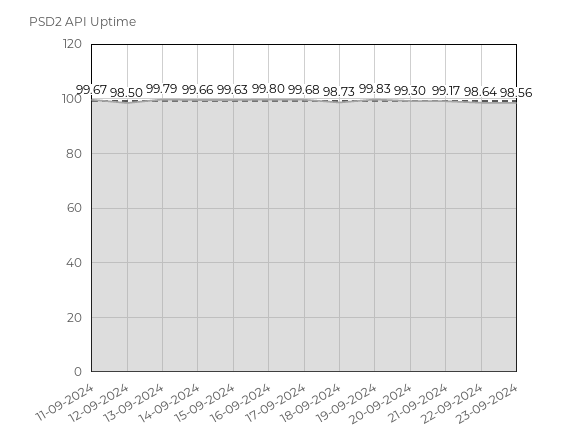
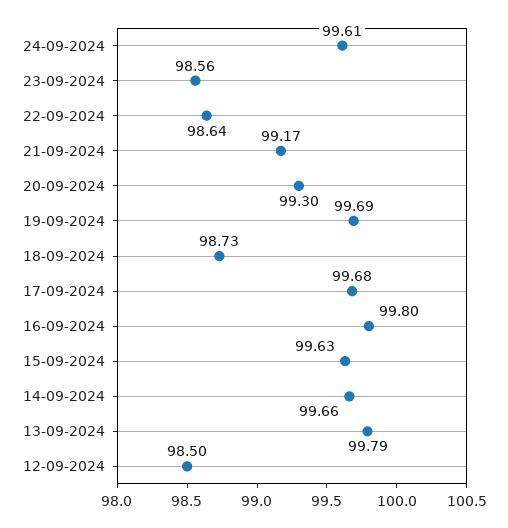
11-09-2024: 99.67 -> none
19-09-2024: 99.83 -> 99.69
24-09-2024: none -> 99.61

